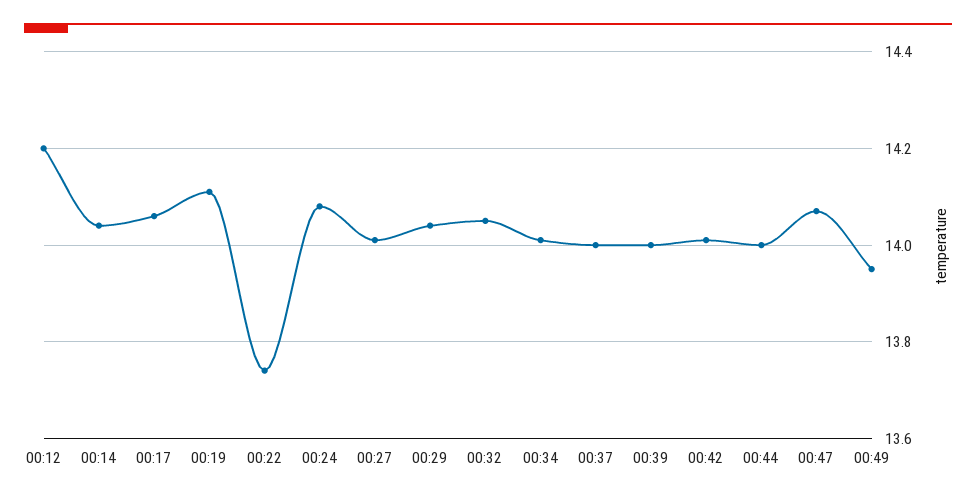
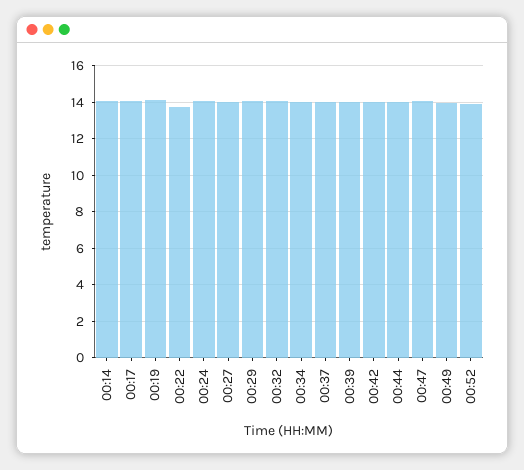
00:12: 14.2 -> none
00:52: none -> 14

